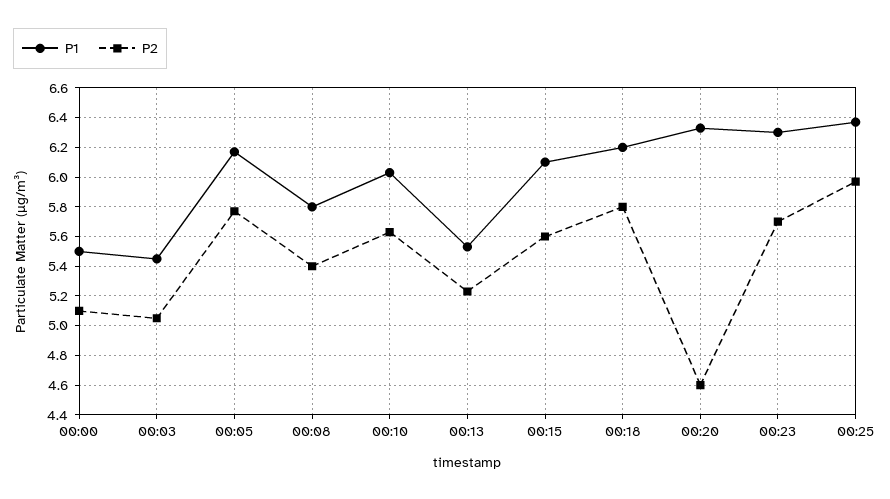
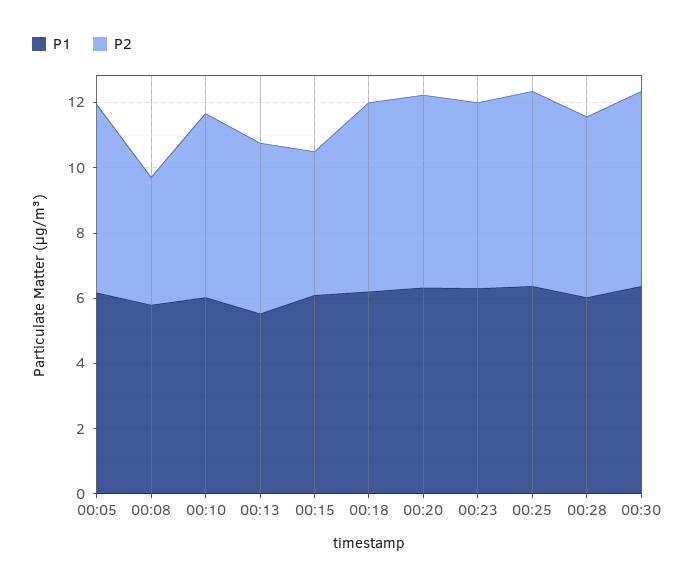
P1, 00:00: 5.5 -> none
P2, 00:00: 5.1 -> none
P1, 00:03: 5.45 -> none
P2, 00:03: 5.05 -> none
P2, 00:08: 5.4 -> 4
P2, 00:15: 5.6 -> 4.5
P2, 00:20: 4.6 -> 6
P1, 00:28: none -> 6
P2, 00:28: none -> 5.5
P1, 00:30: none -> 6.5
P2, 00:30: none -> 6

